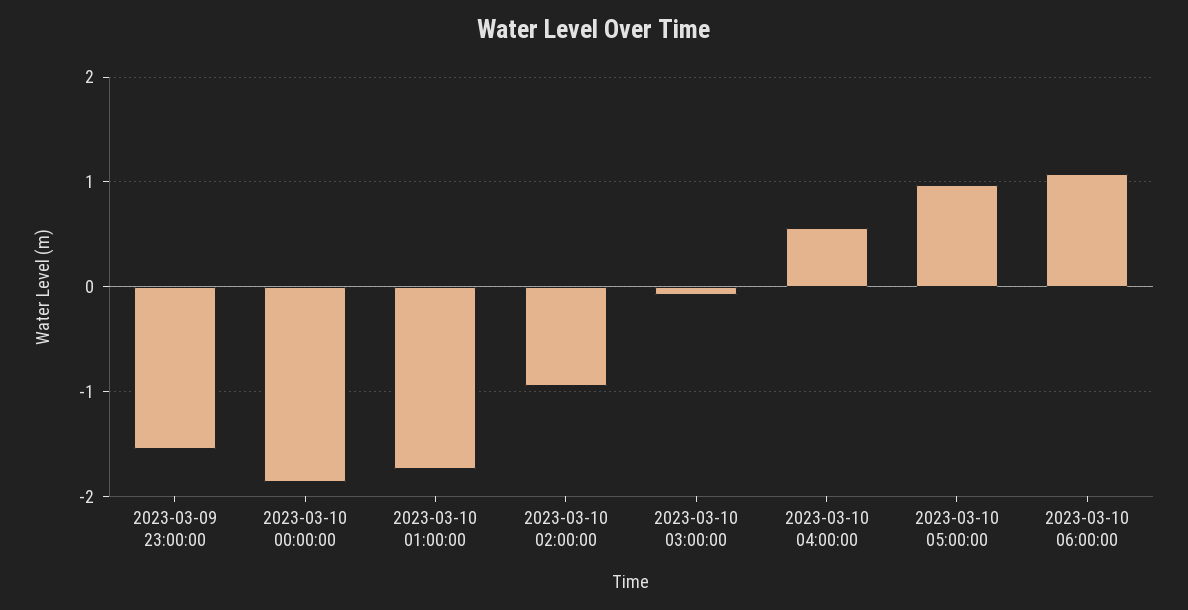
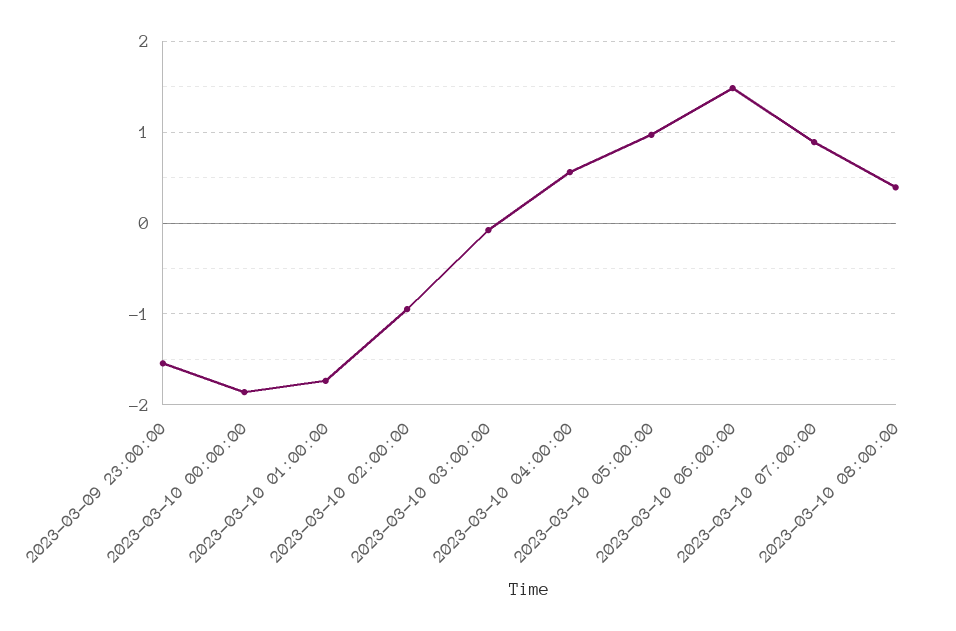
2023-03-10 06:00:00: 1.1 -> 1.5
2023-03-10 07:00:00: none -> 0.9
2023-03-10 08:00:00: none -> 0.4

